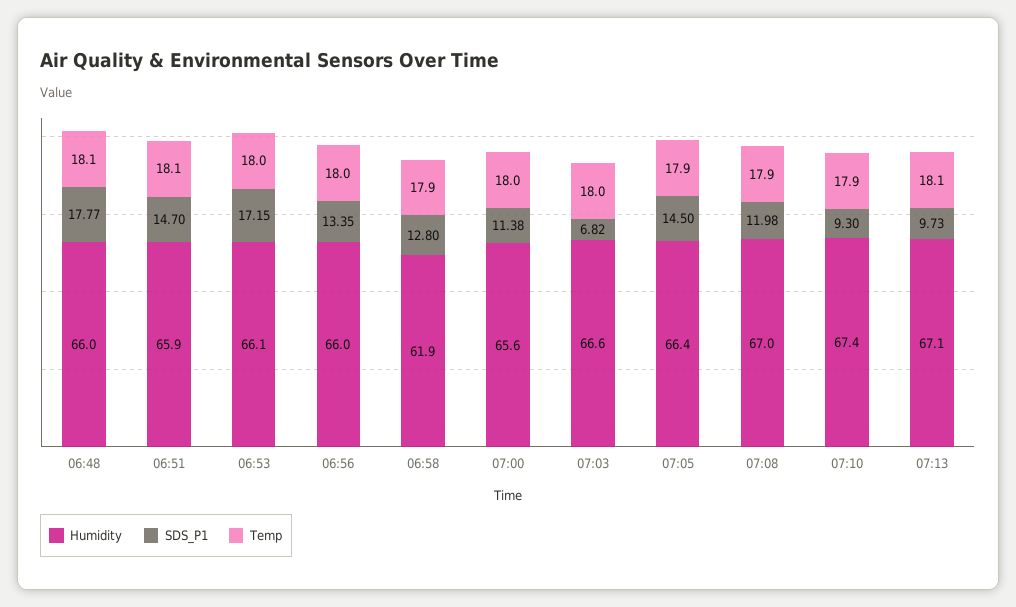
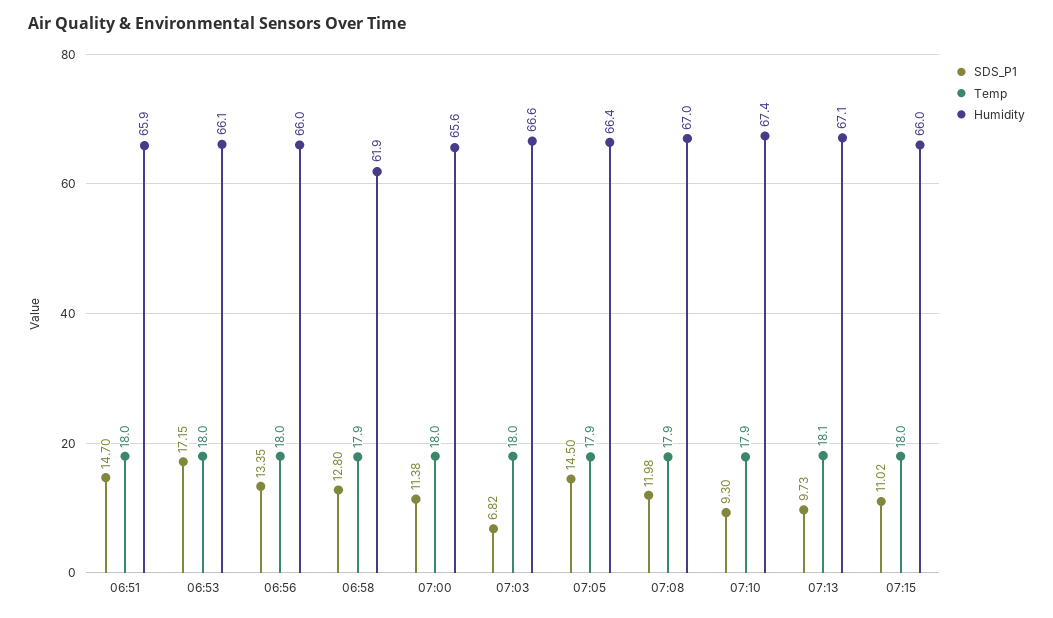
Humidity, 06:48: 66 -> none
SDS_P1, 06:48: 17.77 -> none
Temp, 06:48: 18.1 -> none
Temp, 06:51: 18.1 -> 18
SDS_P1, 07:15: none -> 11.02
Temp, 07:15: none -> 18
Humidity, 07:15: none -> 66

